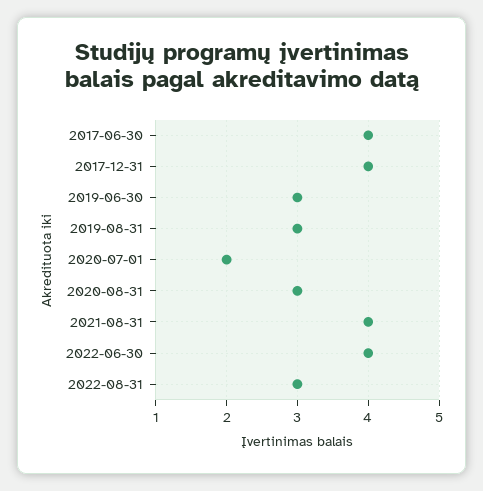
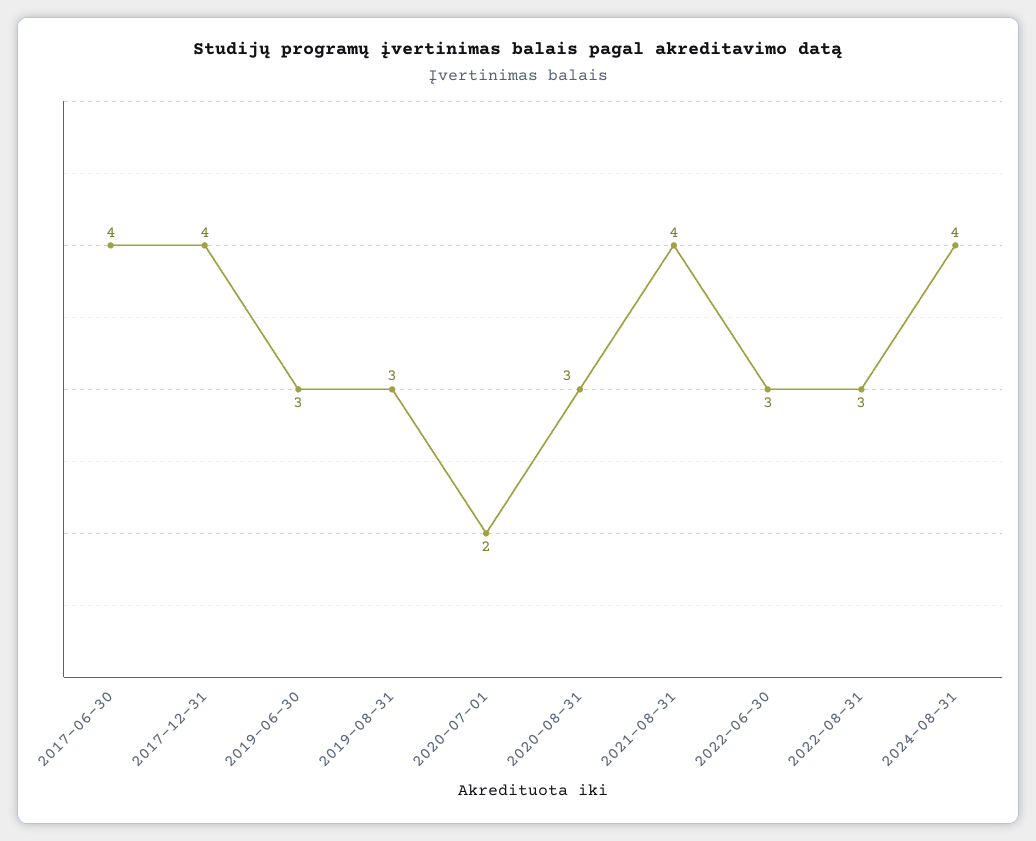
2022-06-30: 4 -> 3
2024-08-31: none -> 4

